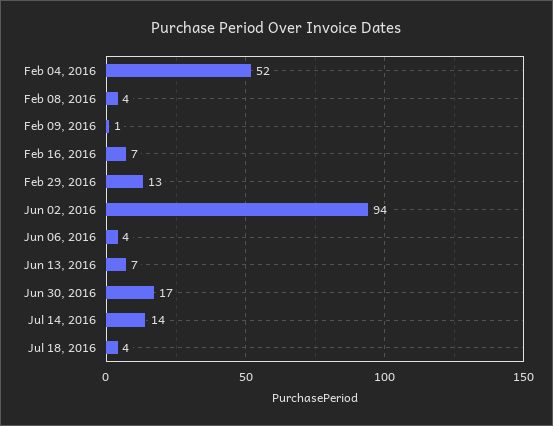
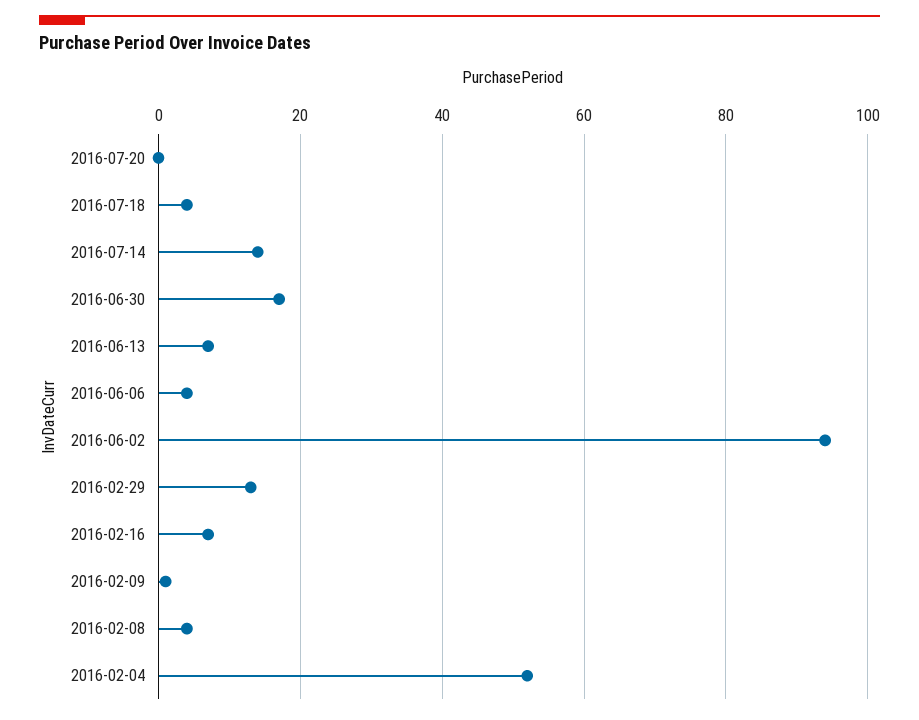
2016-07-20: none -> 0

